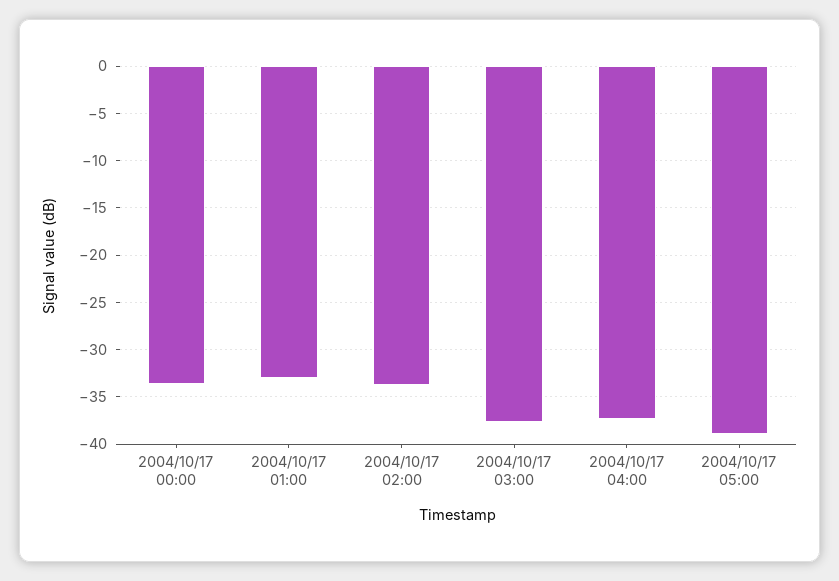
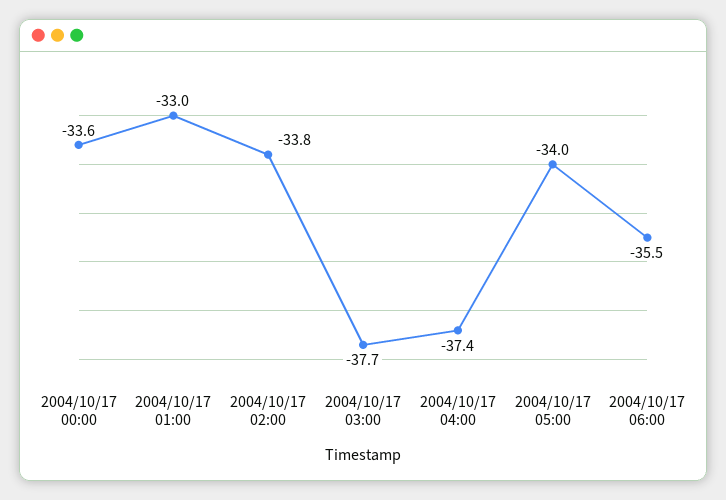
2004/10/17 05:00: -39 -> -34
2004/10/17 06:00: none -> -35.5

